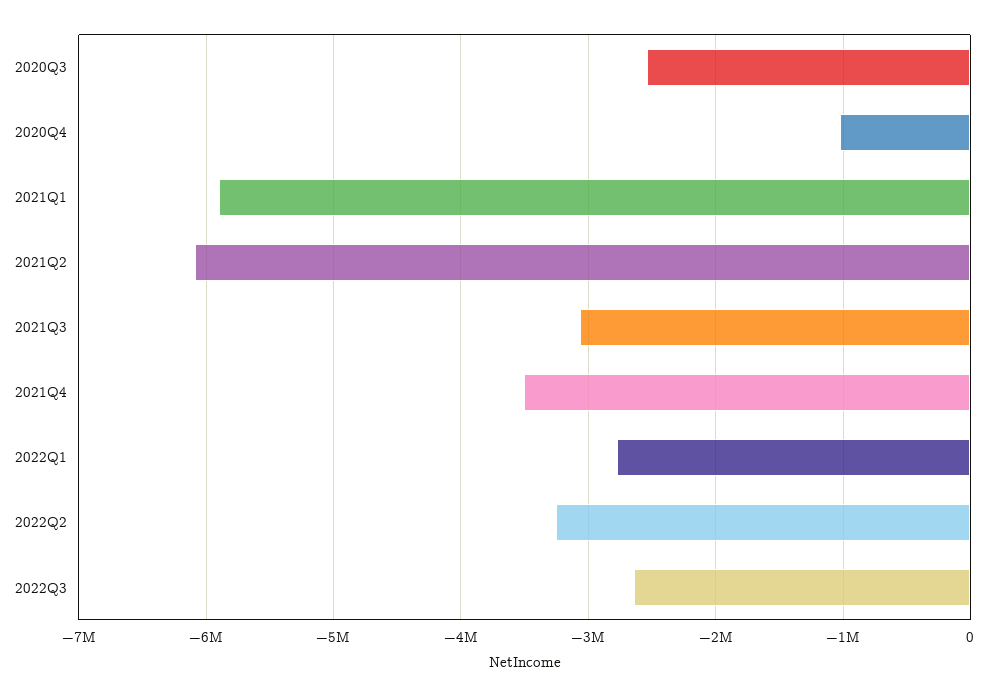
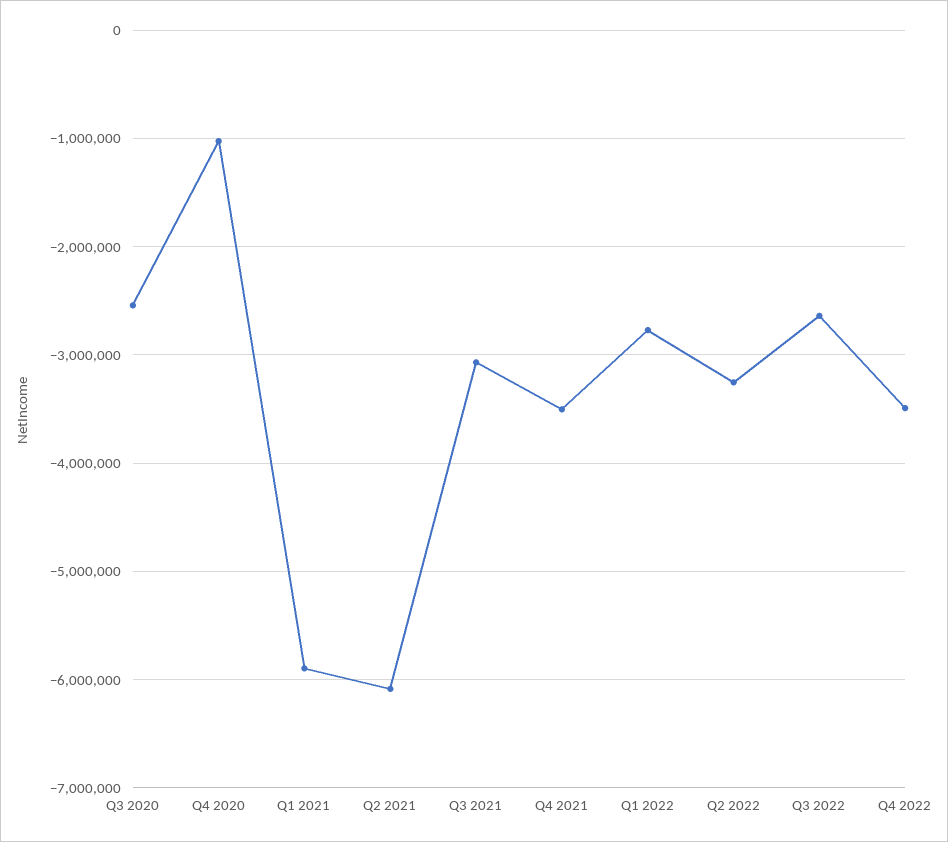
Q4 2022: none -> -3500000

